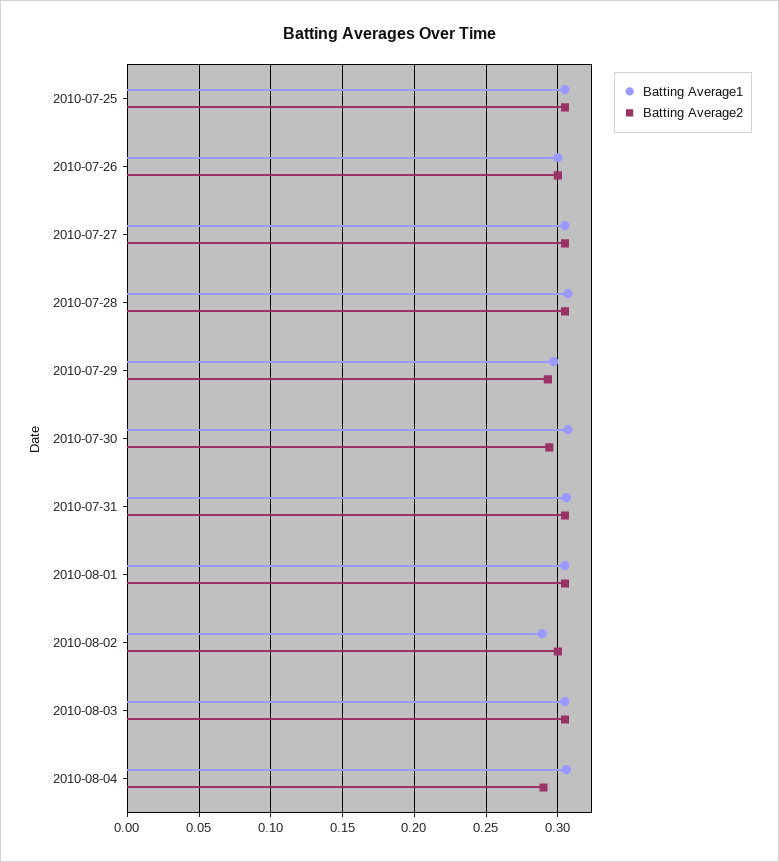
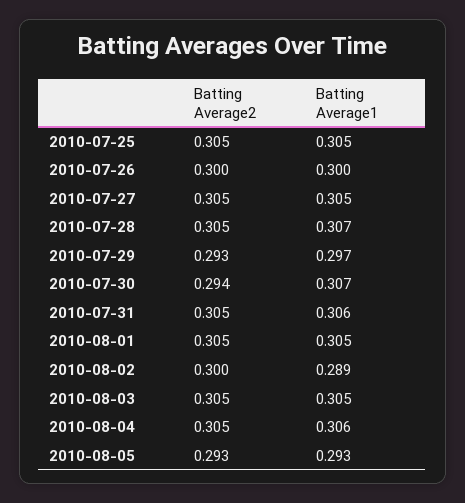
Batting Average2, 2010-08-04: 0.29 -> 0.305
Batting Average2, 2010-08-05: none -> 0.293
Batting Average1, 2010-08-05: none -> 0.293

